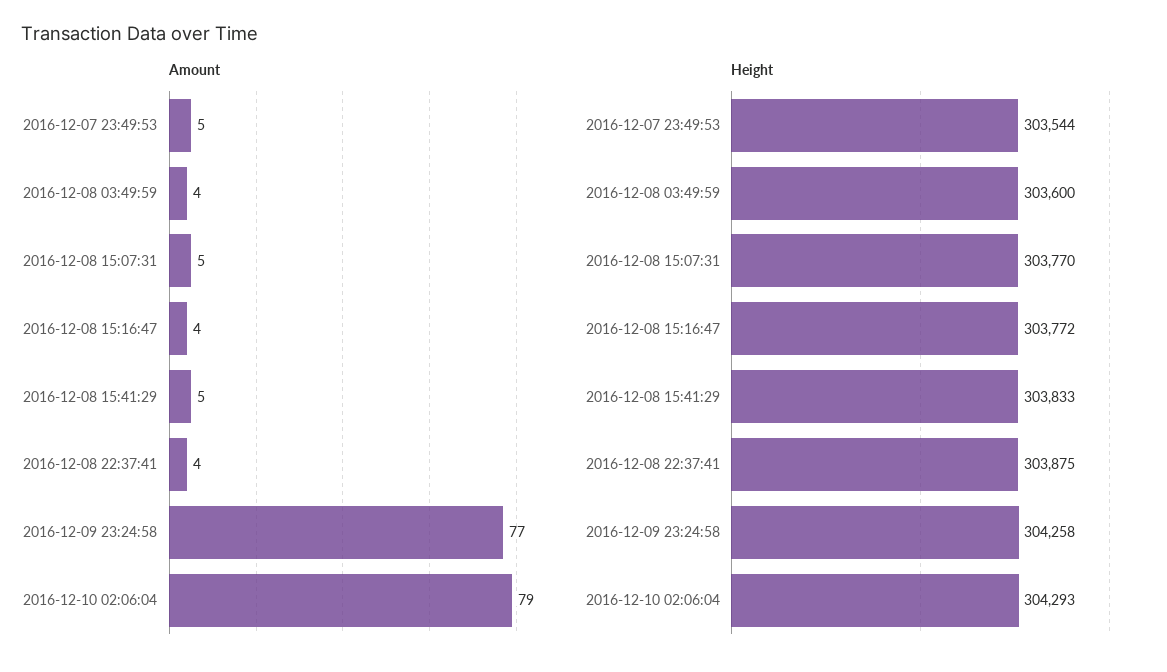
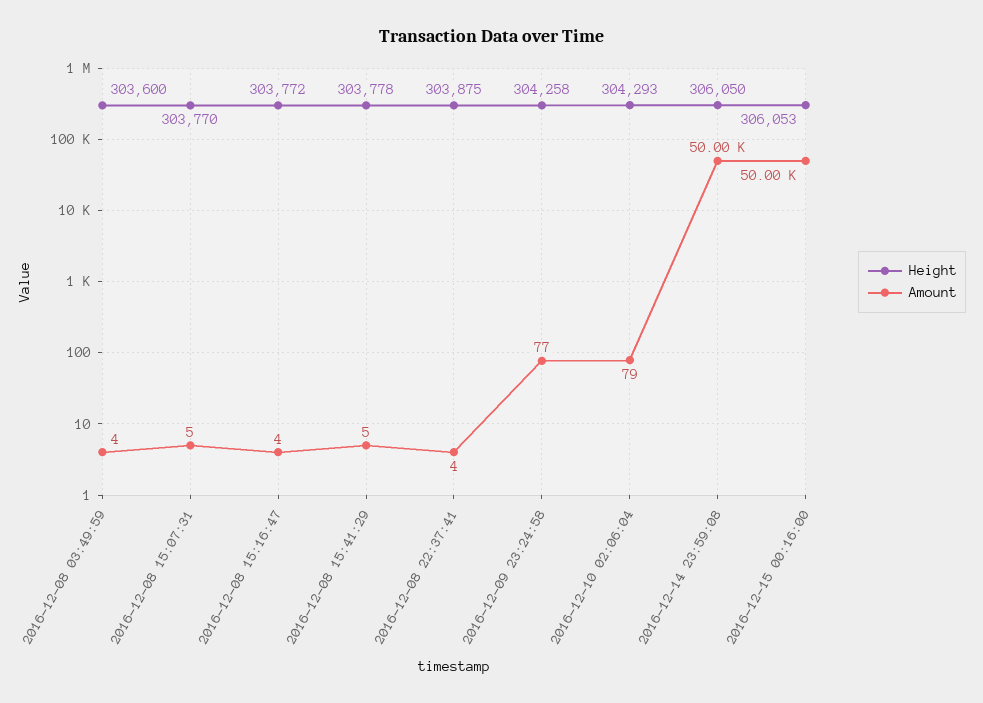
Amount, 2016-12-07 23:49:53: 5 -> none
Height, 2016-12-07 23:49:53: 303544 -> none
Height, 2016-12-08 15:41:29: 303833 -> 303778
Height, 2016-12-14 23:59:08: none -> 306050
Amount, 2016-12-14 23:59:08: none -> 50000
Height, 2016-12-15 00:16:00: none -> 306053
Amount, 2016-12-15 00:16:00: none -> 50000

